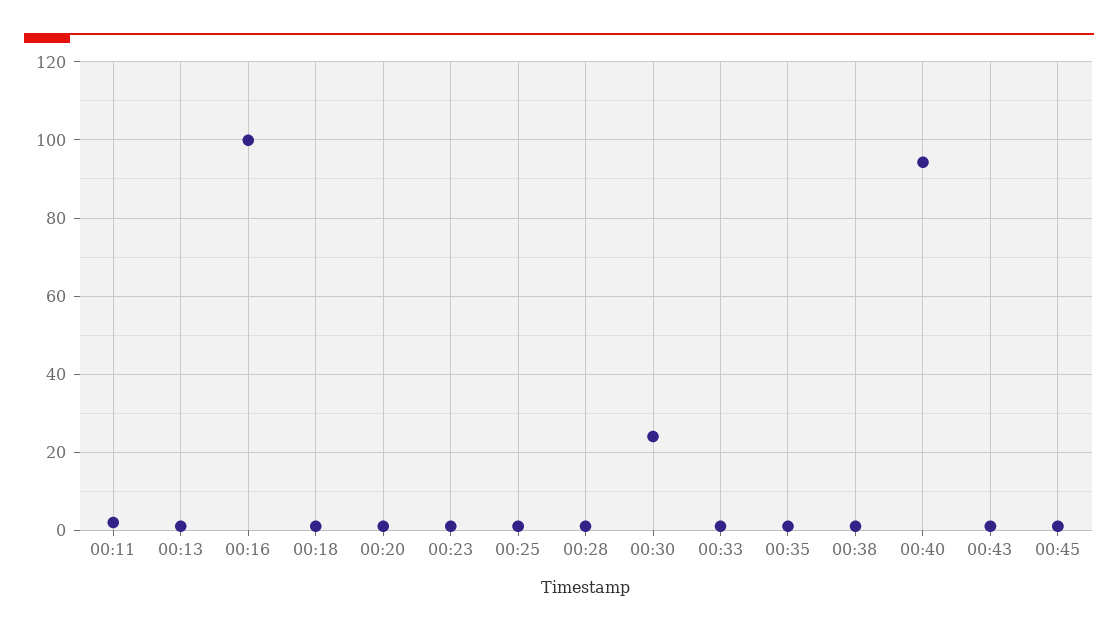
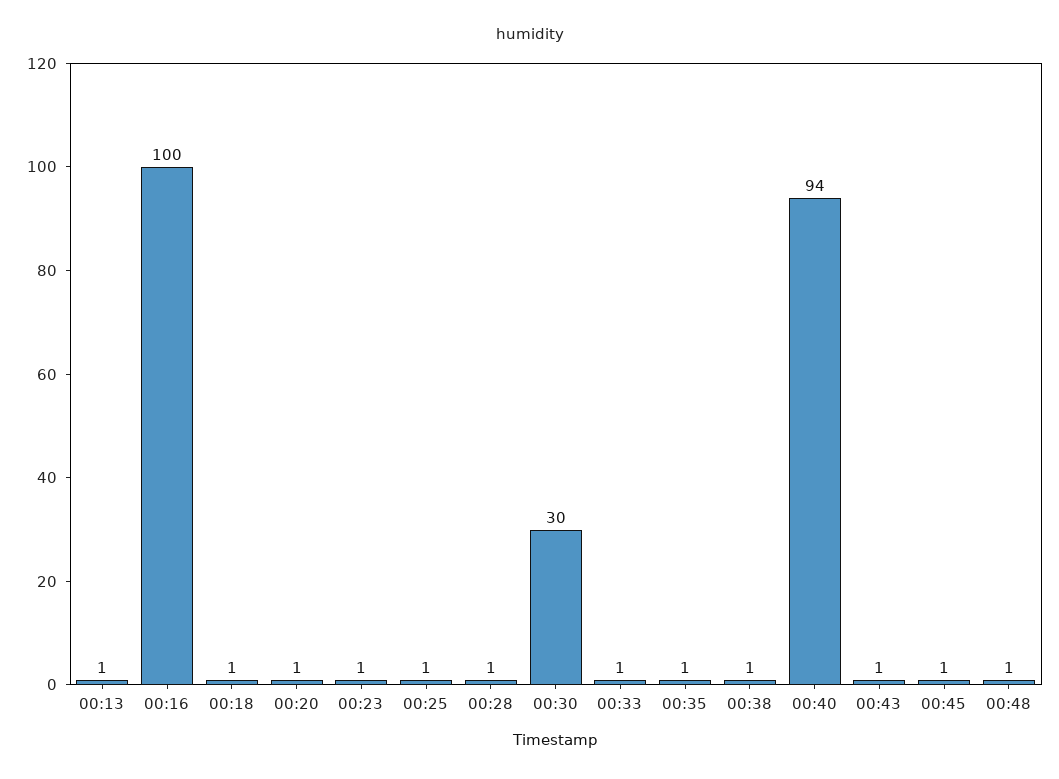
00:11: 2 -> none
00:30: 24 -> 30
00:48: none -> 1

